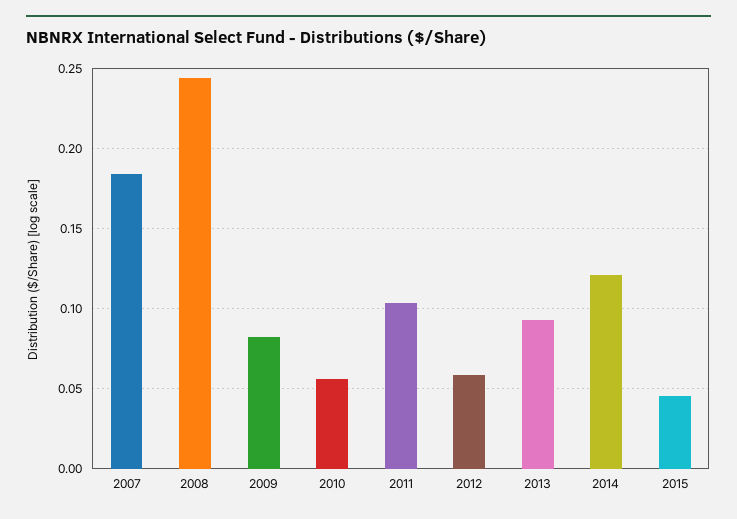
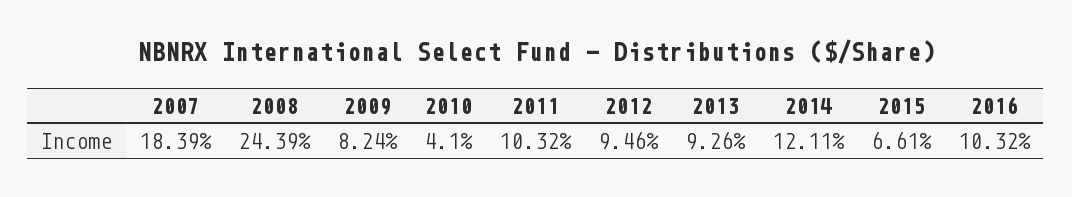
2010: 0.055 -> 0.041
2012: 0.06 -> 0.0946
2015: 0.045 -> 0.0661
2016: none -> 0.1032

